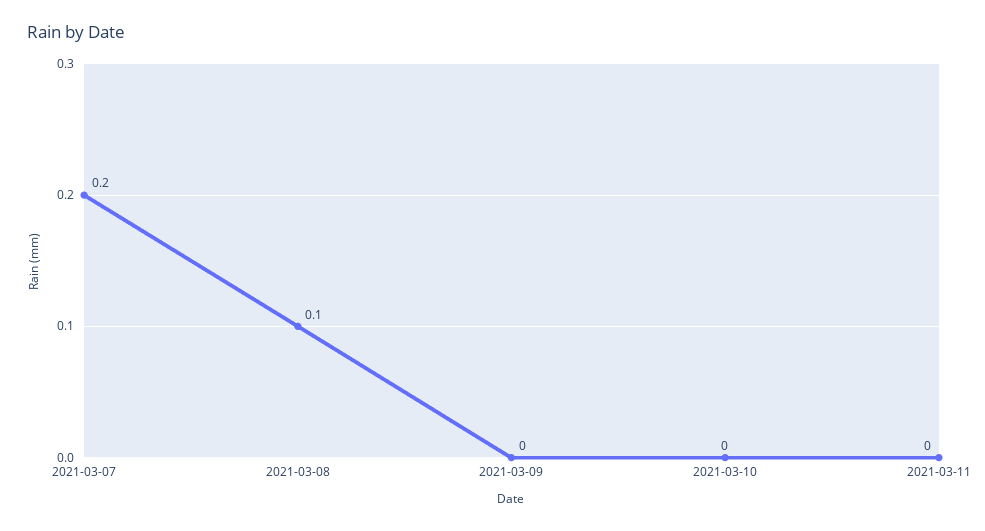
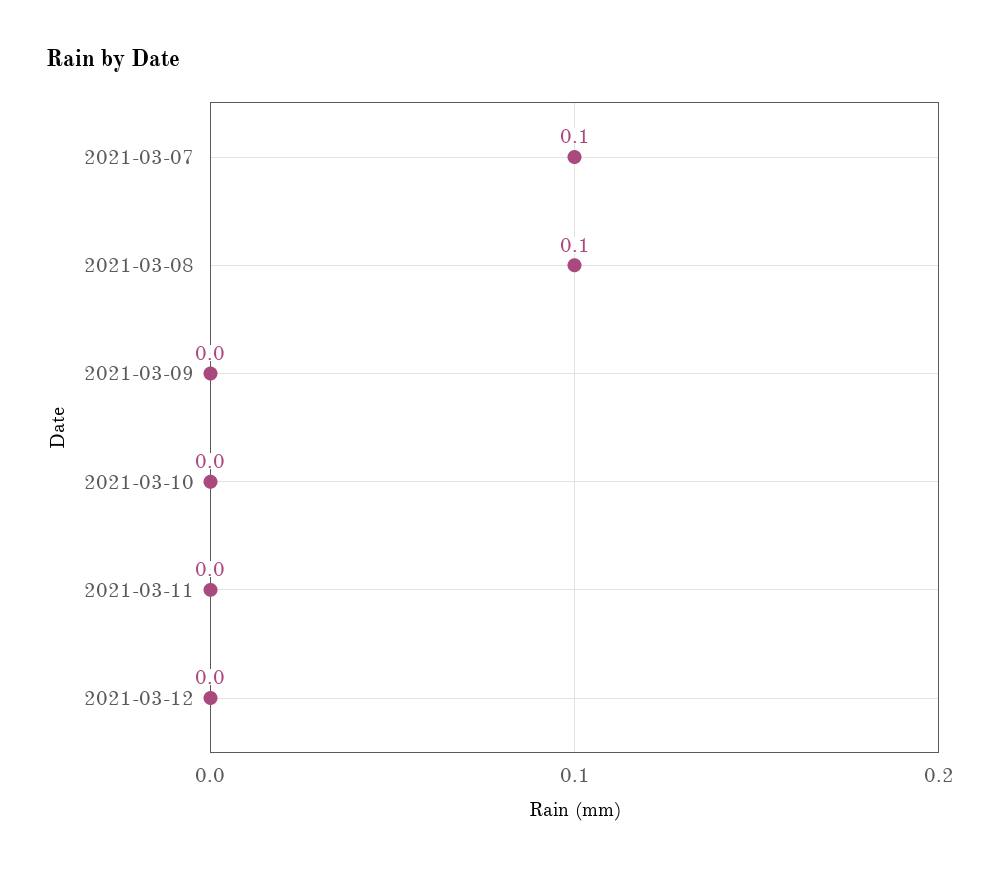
2021-03-07: 0.2 -> 0.1
2021-03-12: none -> 0

